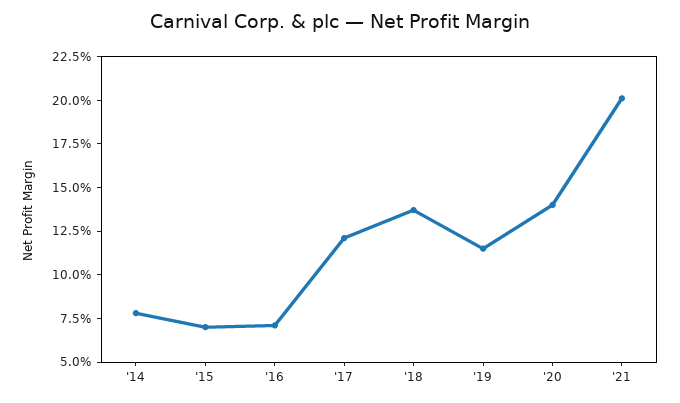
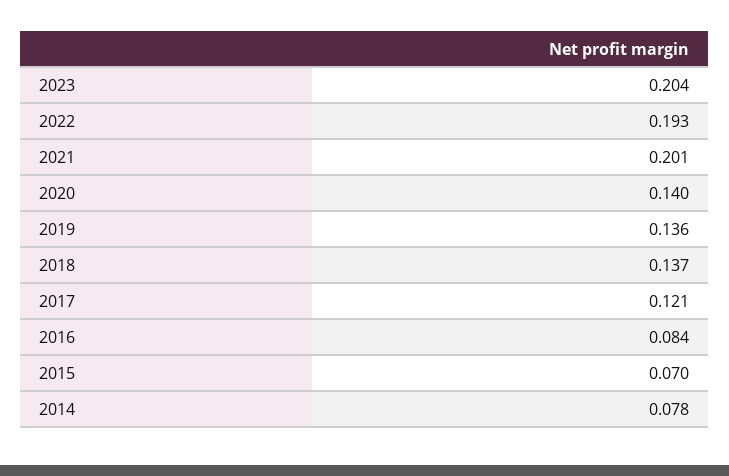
'16: 0.07 -> 0.084
'19: 0.115 -> 0.136
2023: none -> 0.204
2022: none -> 0.193

